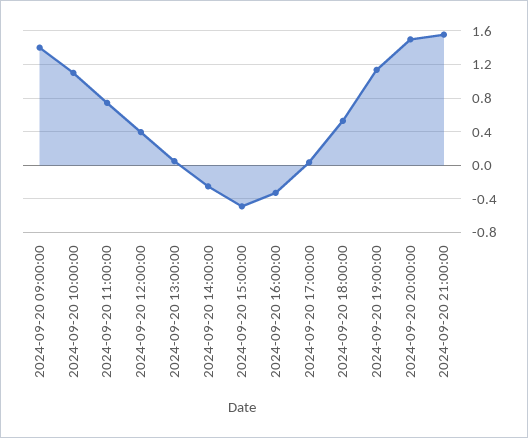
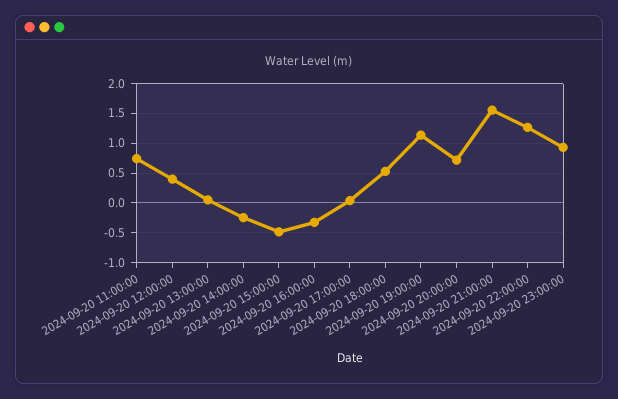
2024-09-20 09:00:00: 1.4 -> none
2024-09-20 10:00:00: 1.1 -> none
2024-09-20 20:00:00: 1.5 -> 0.75
2024-09-20 22:00:00: none -> 1.25
2024-09-20 23:00:00: none -> 1

